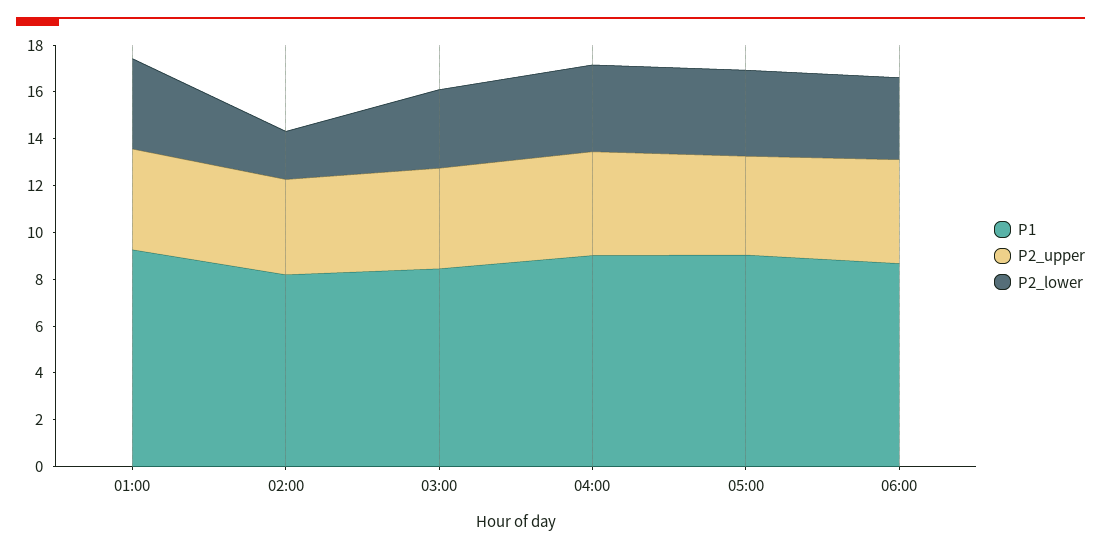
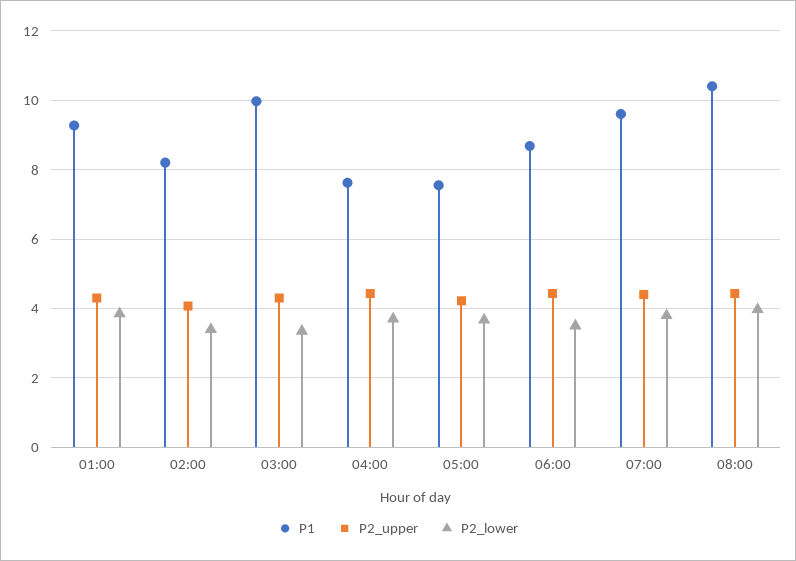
P2_lower, 02:00: 2 -> 3.4
P1, 03:00: 8.5 -> 10
P1, 04:00: 9 -> 7.6
P1, 05:00: 9 -> 7.6
P1, 07:00: none -> 9.6
P2_upper, 07:00: none -> 4.4
P2_lower, 07:00: none -> 3.8
P1, 08:00: none -> 10.4
P2_upper, 08:00: none -> 4.4
P2_lower, 08:00: none -> 4

